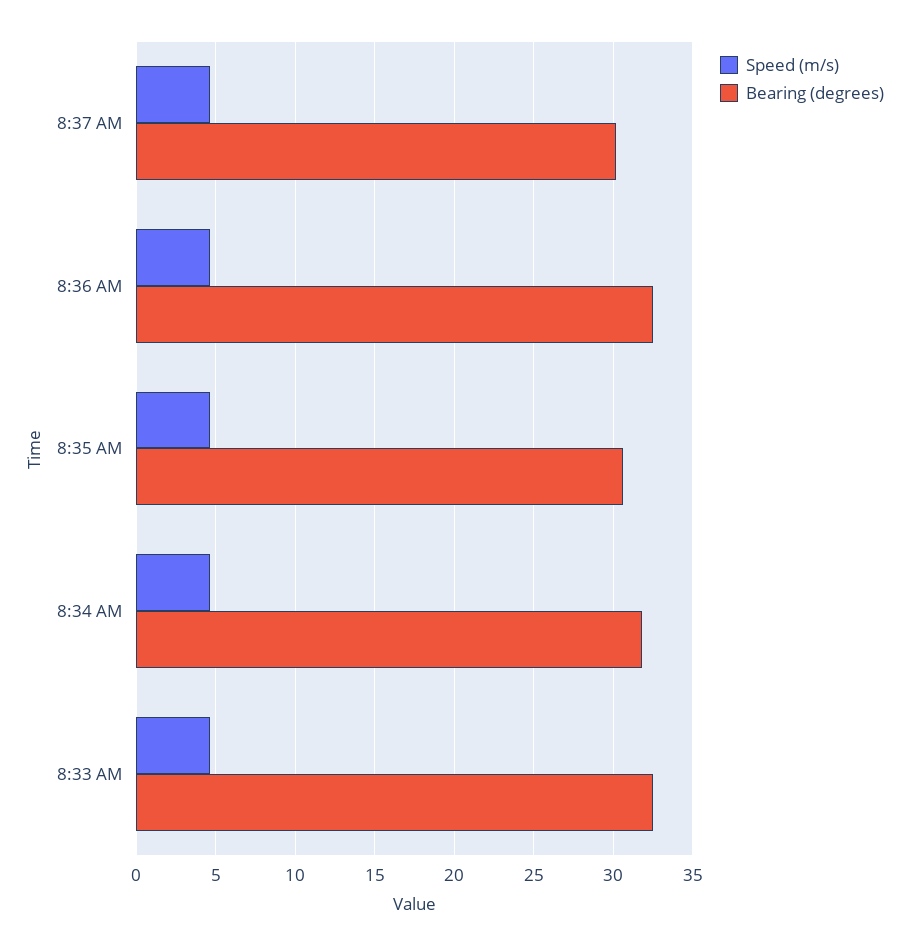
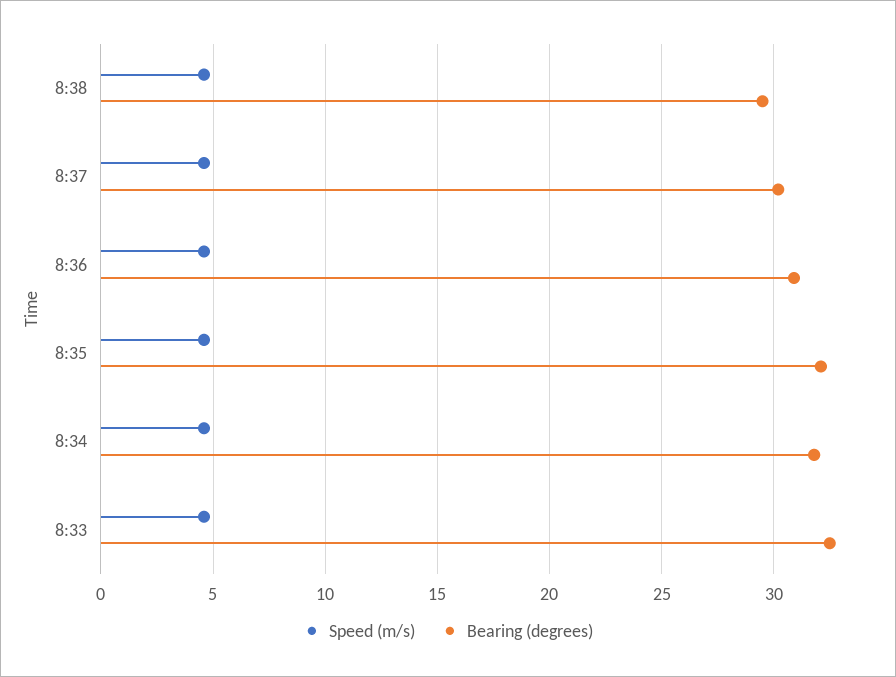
Bearing (degrees), 8:36 AM: 32.5 -> 31
Bearing (degrees), 8:35 AM: 30.5 -> 32
Speed (m/s), 8:38: none -> 4.5
Bearing (degrees), 8:38: none -> 29.5

